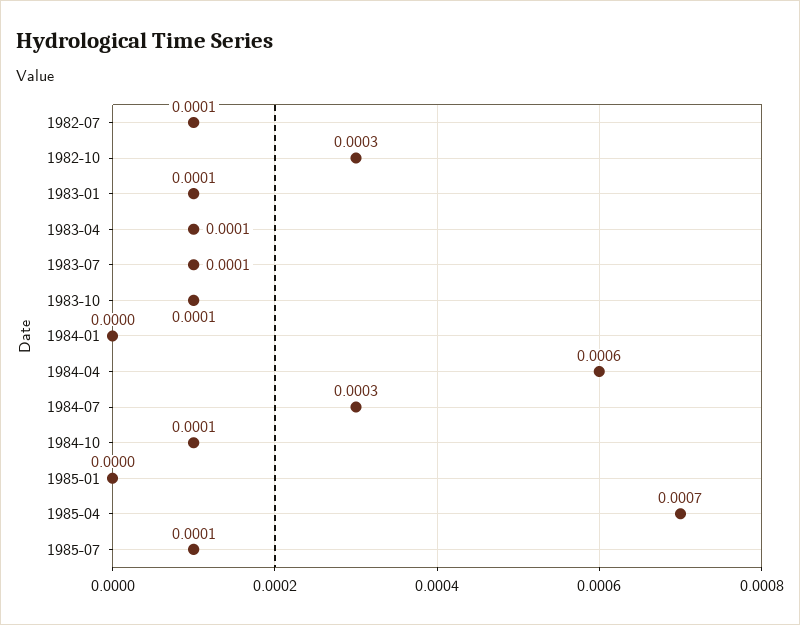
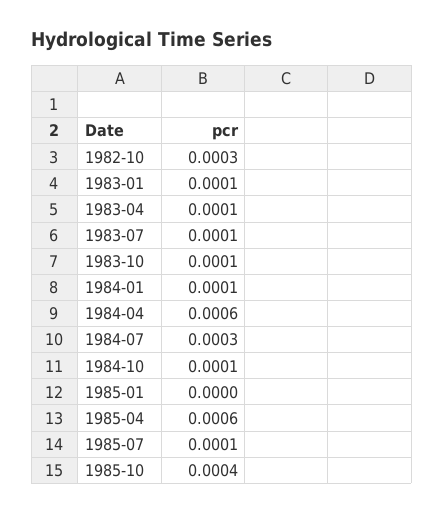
1982-07: 0.0001 -> none
1984-01: 0 -> 0.0001
1985-04: 0.0007 -> 0.0006
1985-10: none -> 0.0004

